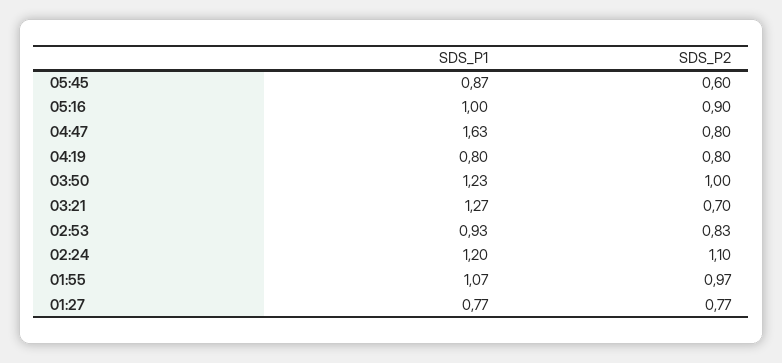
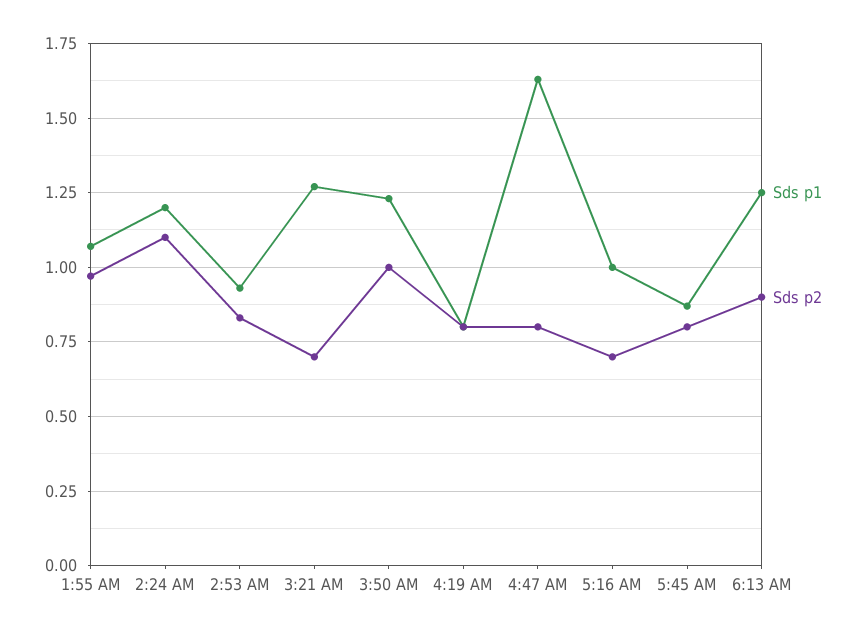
SDS_P2, 05:45: 0.6 -> 0.8
SDS_P2, 05:16: 0.9 -> 0.7
SDS_P1, 01:27: 0.77 -> none
SDS_P2, 01:27: 0.77 -> none
SDS_P1, 6:13 AM: none -> 1.25
SDS_P2, 6:13 AM: none -> 0.9

